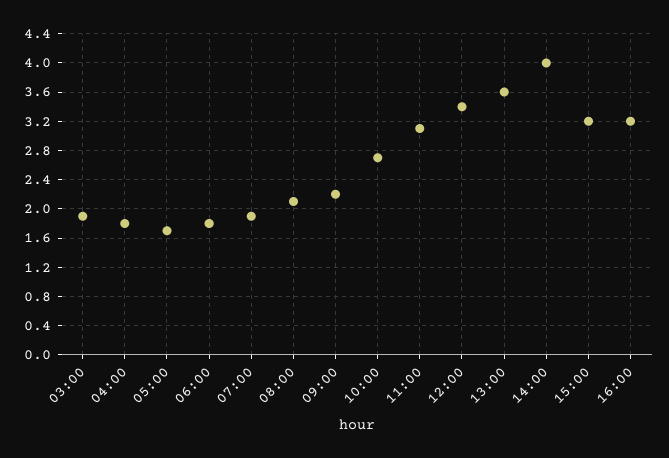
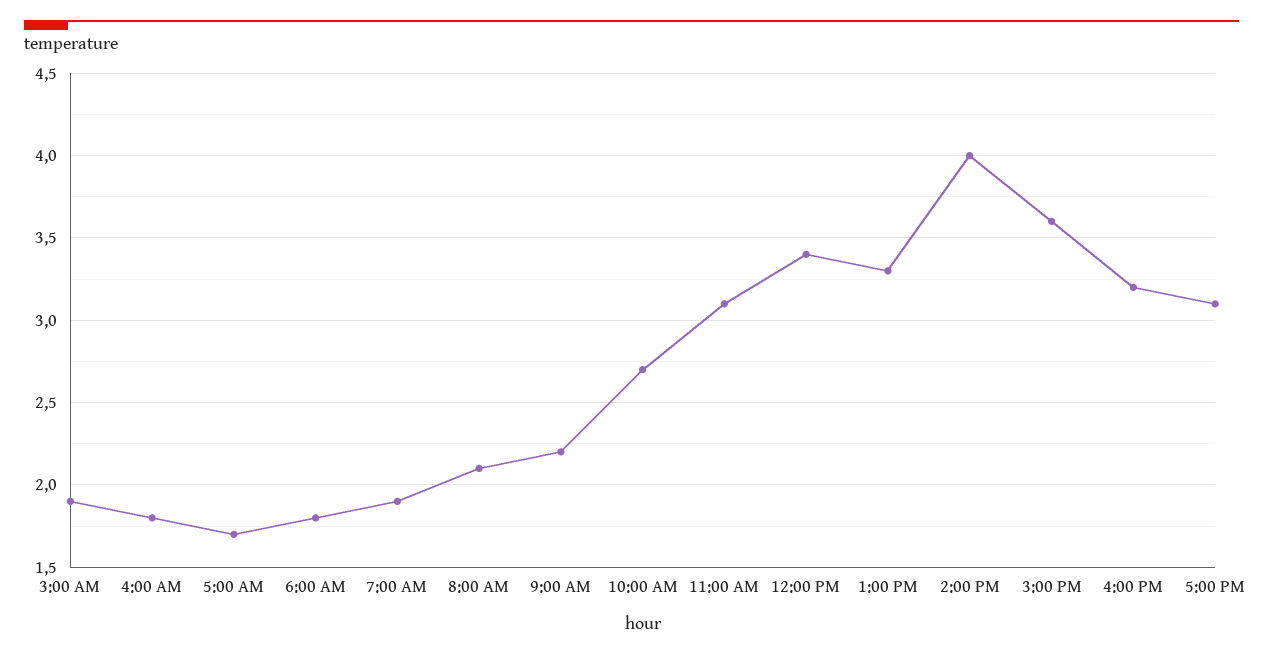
13:00: 3.6 -> 3.3
15:00: 3.2 -> 3.6
5:00 PM: none -> 3.1

